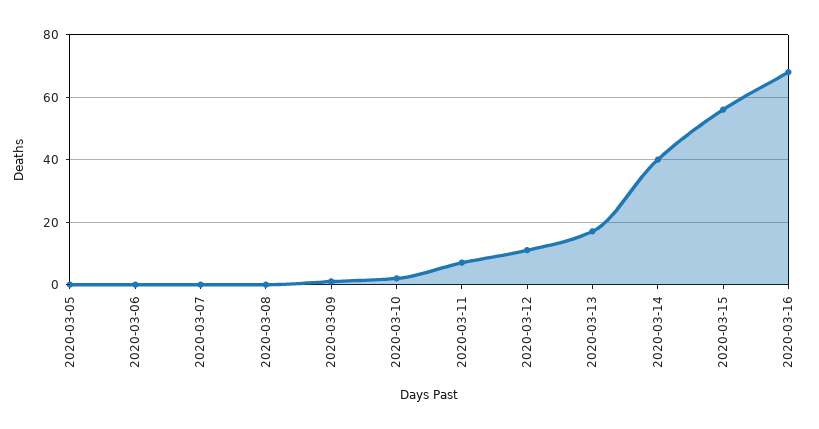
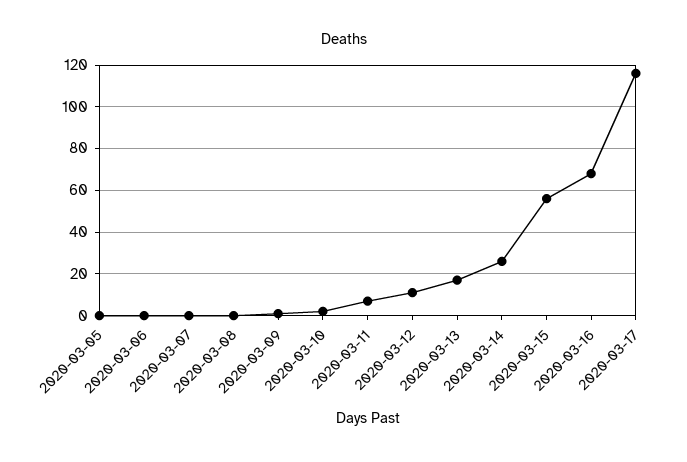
2020-03-14: 40 -> 25
2020-03-17: none -> 115

